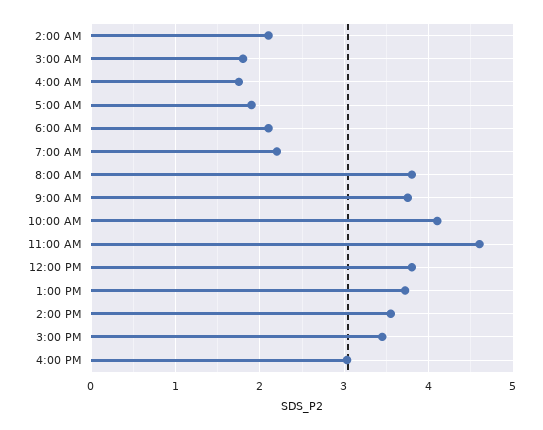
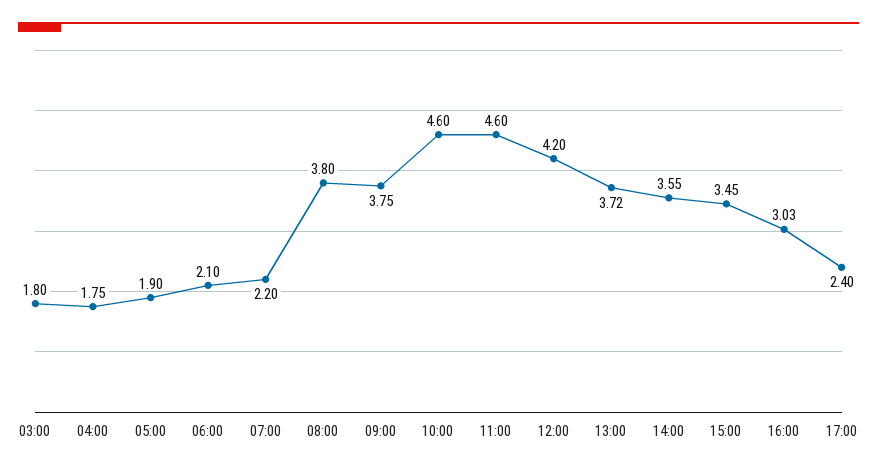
2:00 AM: 2.1 -> none
10:00 AM: 4.1 -> 4.6
12:00 PM: 3.8 -> 4.2
17:00: none -> 2.4

